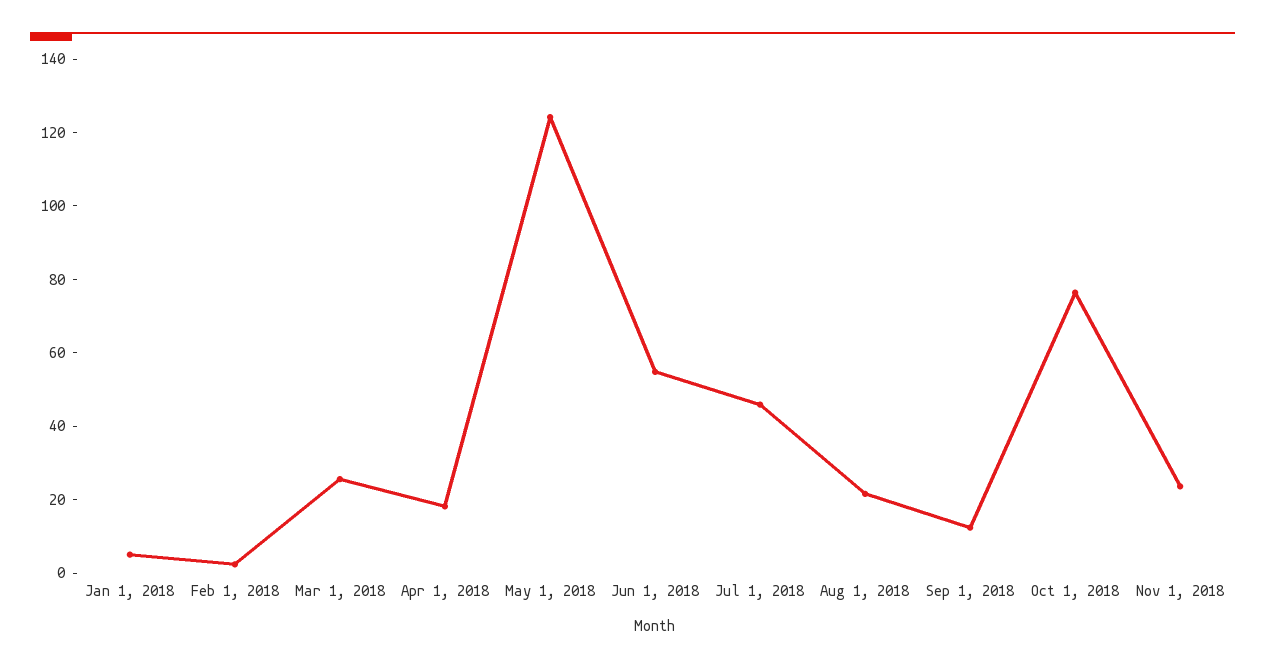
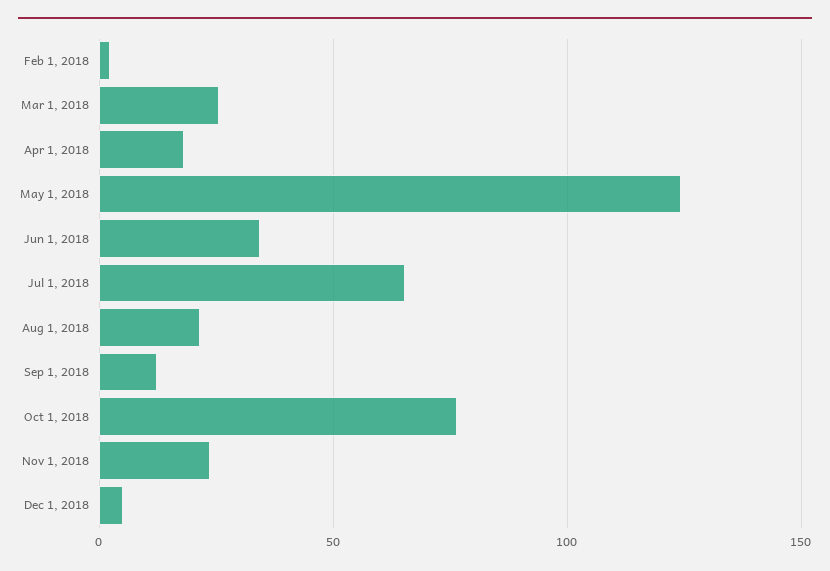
Jan 1, 2018: 5 -> none
Jun 1, 2018: 55 -> 35
Jul 1, 2018: 45 -> 65
Dec 1, 2018: none -> 5

